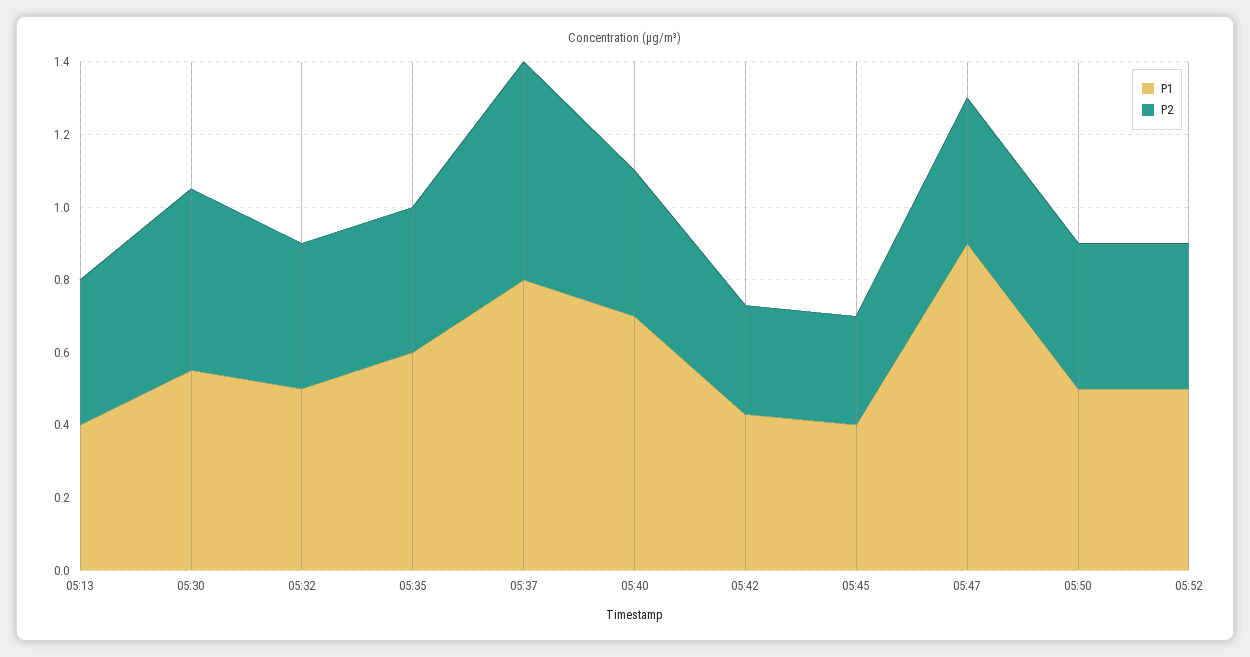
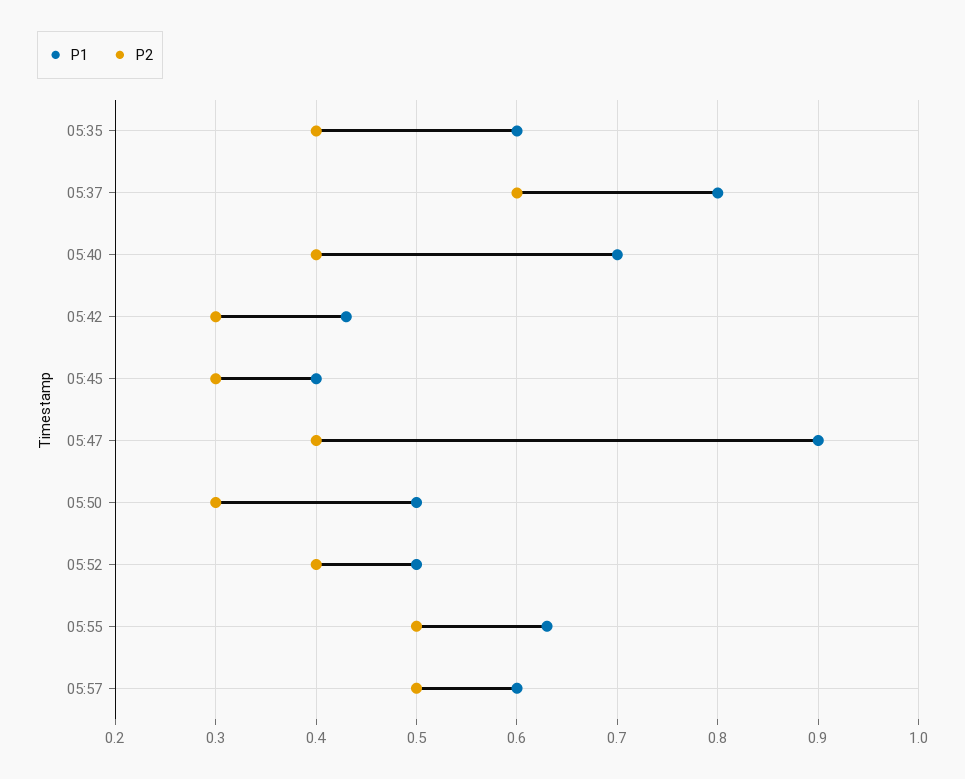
P1, 05:13: 0.4 -> none
P2, 05:13: 0.4 -> none
P1, 05:30: 0.55 -> none
P2, 05:30: 0.5 -> none
P1, 05:32: 0.5 -> none
P2, 05:32: 0.4 -> none
P2, 05:50: 0.4 -> 0.3
P1, 05:55: none -> 0.63
P2, 05:55: none -> 0.5
P1, 05:57: none -> 0.6
P2, 05:57: none -> 0.5

